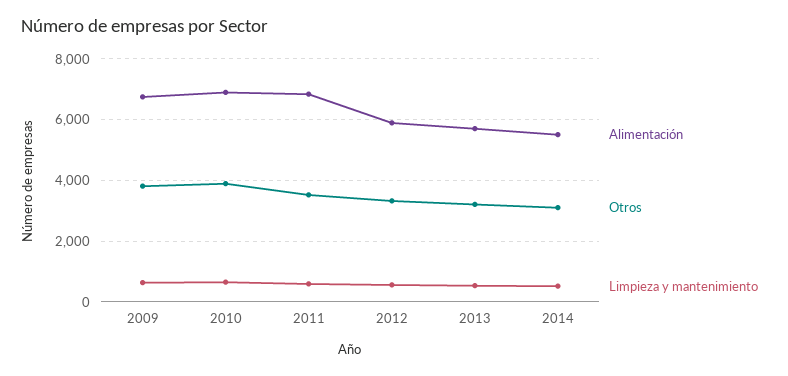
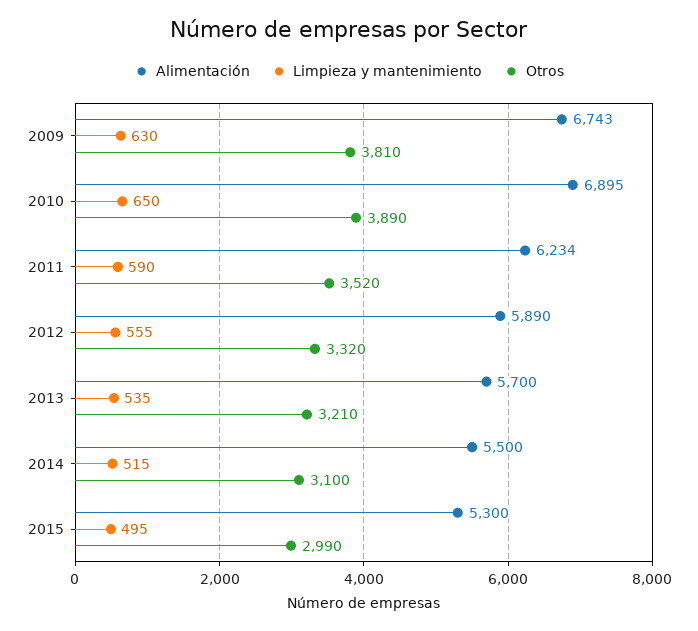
Alimentación, 2011: 6800 -> 6234
Alimentación, 2015: none -> 5300
Limpieza y mantenimiento, 2015: none -> 495
Otros, 2015: none -> 2990

